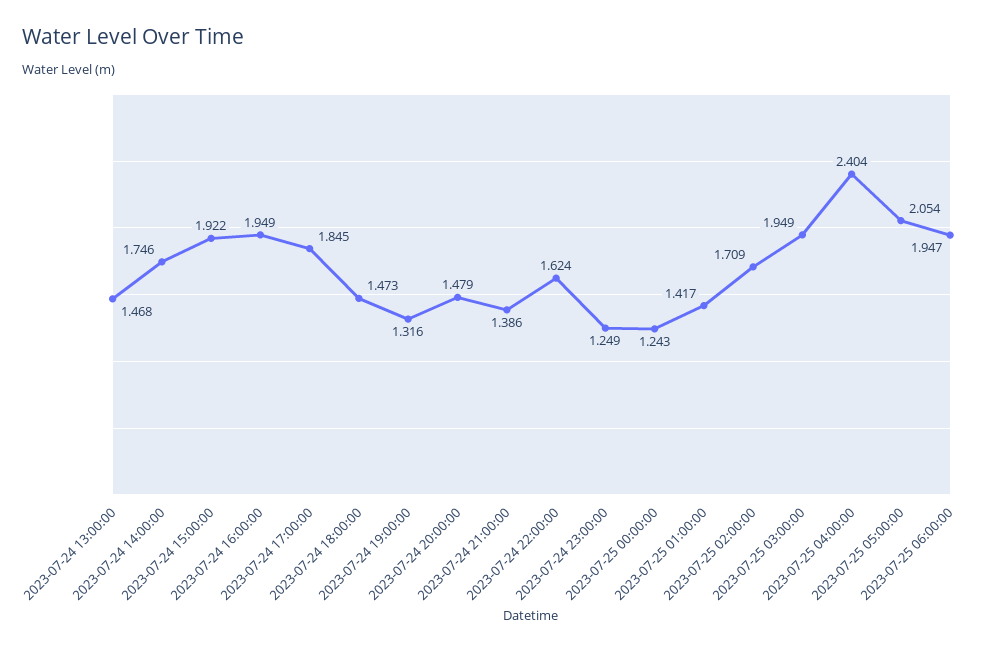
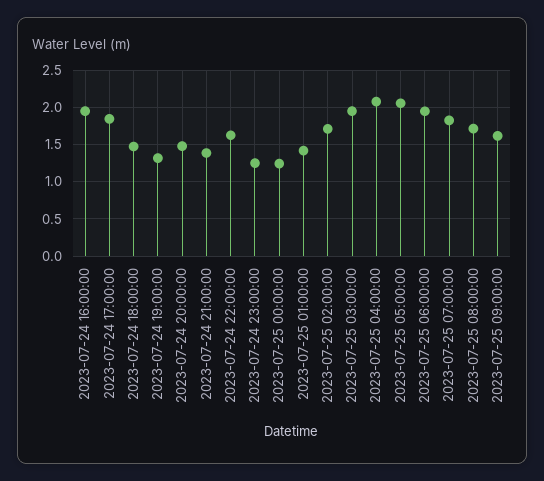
2023-07-24 13:00:00: 1.468 -> none
2023-07-24 14:00:00: 1.746 -> none
2023-07-24 15:00:00: 1.922 -> none
2023-07-25 04:00:00: 2.404 -> 2.1
2023-07-25 07:00:00: none -> 1.8
2023-07-25 08:00:00: none -> 1.7
2023-07-25 09:00:00: none -> 1.6

